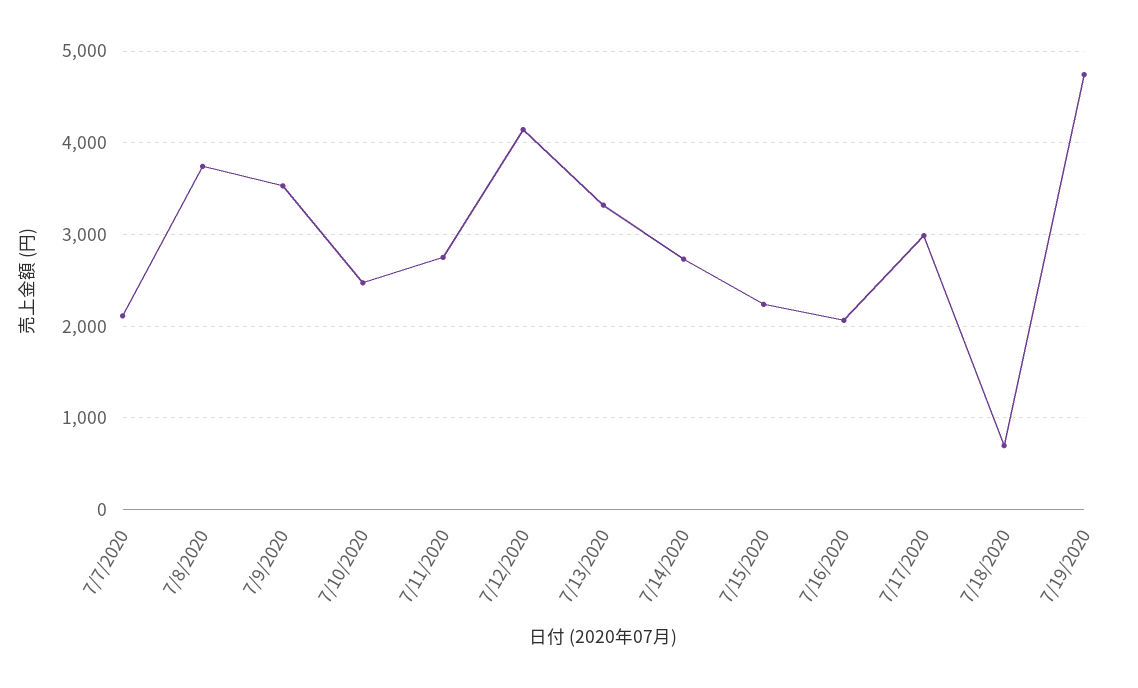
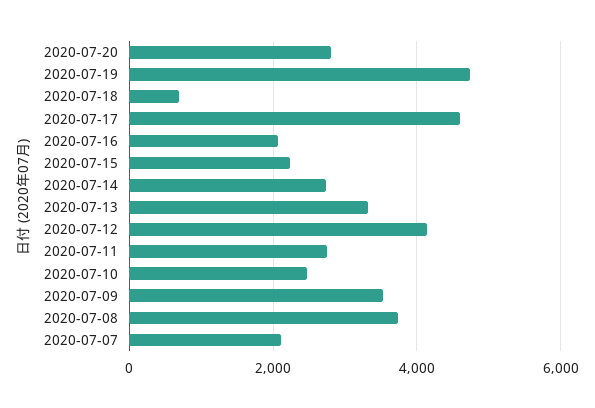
7/17/2020: 3000 -> 4600
2020-07-20: none -> 2800

